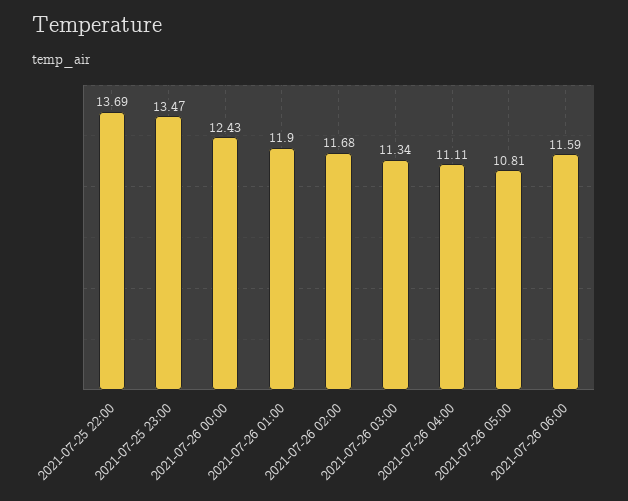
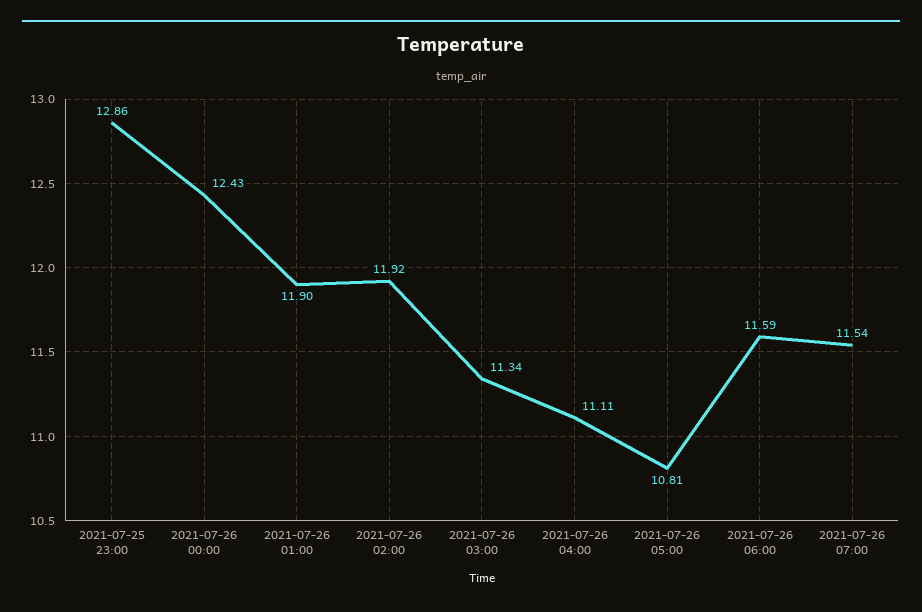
2021-07-25 22:00: 13.69 -> none
2021-07-25 23:00: 13.47 -> 12.86
2021-07-26 02:00: 11.68 -> 11.92
2021-07-26 07:00: none -> 11.54

